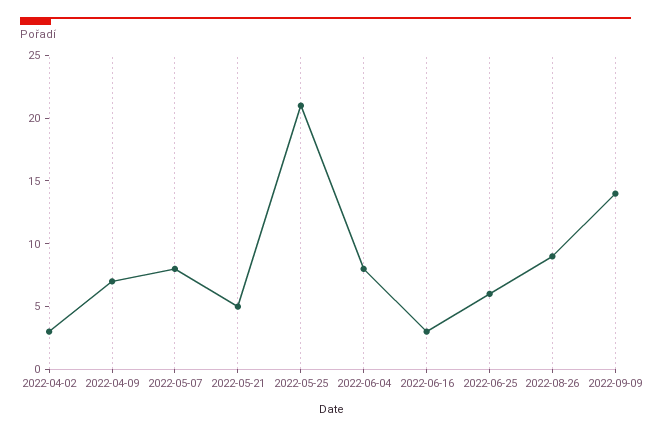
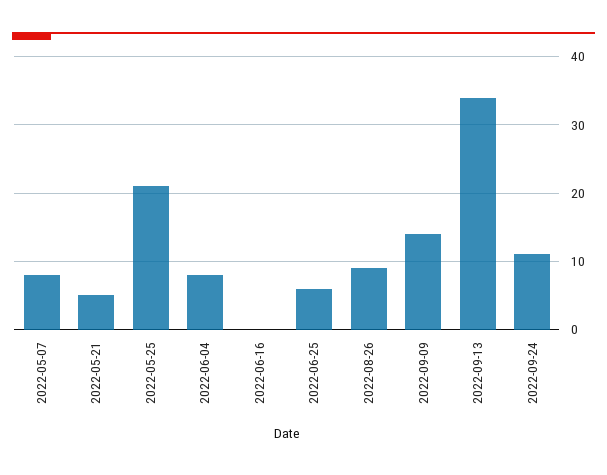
2022-04-02: 3 -> none
2022-04-09: 7 -> none
2022-06-16: 3 -> 0
2022-09-13: none -> 34
2022-09-24: none -> 11

